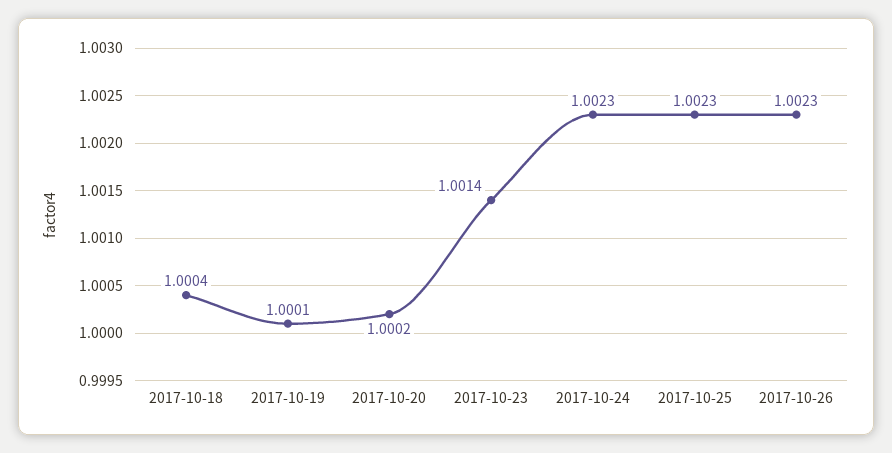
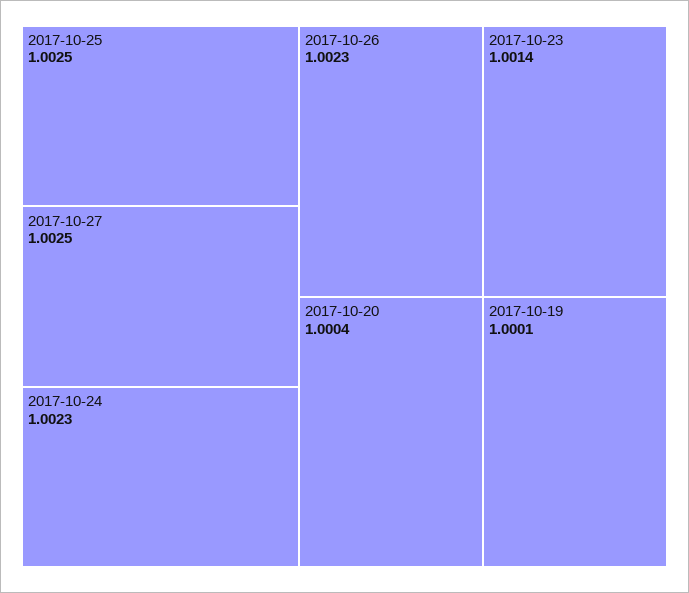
2017-10-18: 1.0004 -> none
2017-10-20: 1.0002 -> 1.0004
2017-10-25: 1.0023 -> 1.0025
2017-10-27: none -> 1.0025

